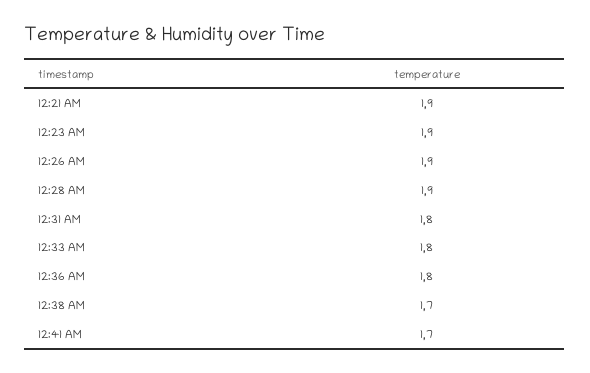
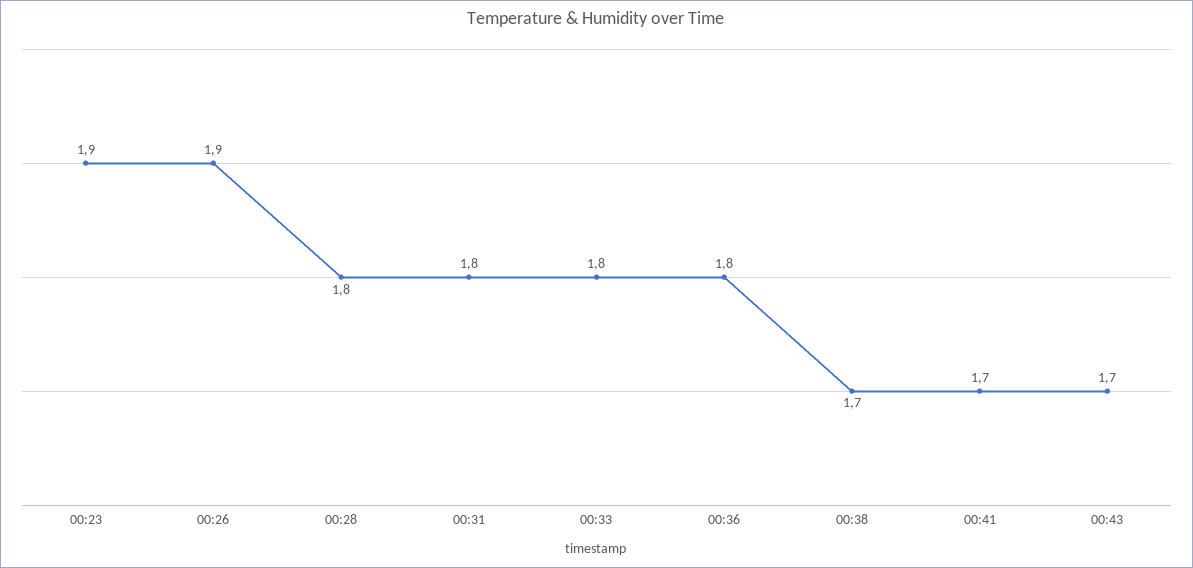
12:21 AM: 1.9 -> none
12:28 AM: 1.9 -> 1.8
00:43: none -> 1.7

